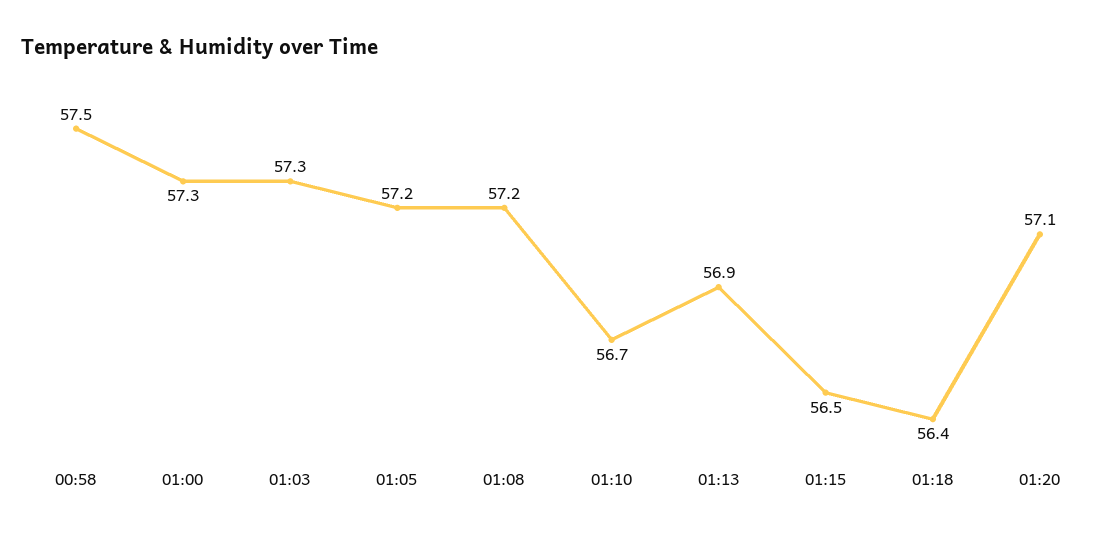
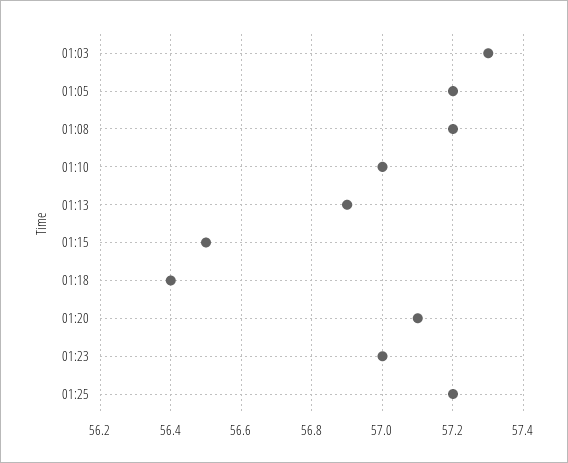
00:58: 57.5 -> none
01:00: 57.3 -> none
01:10: 56.7 -> 57
01:23: none -> 57
01:25: none -> 57.2

